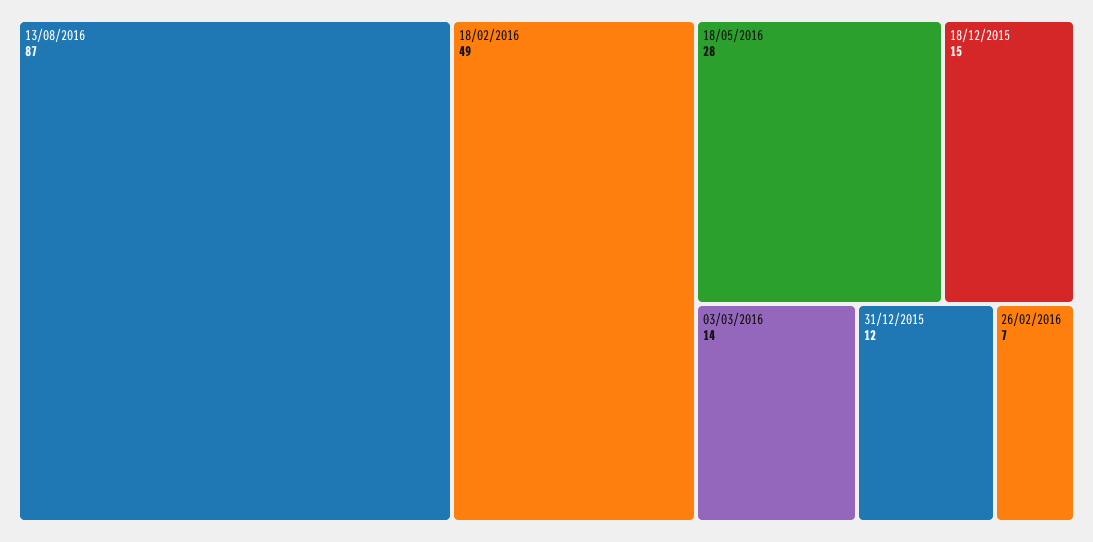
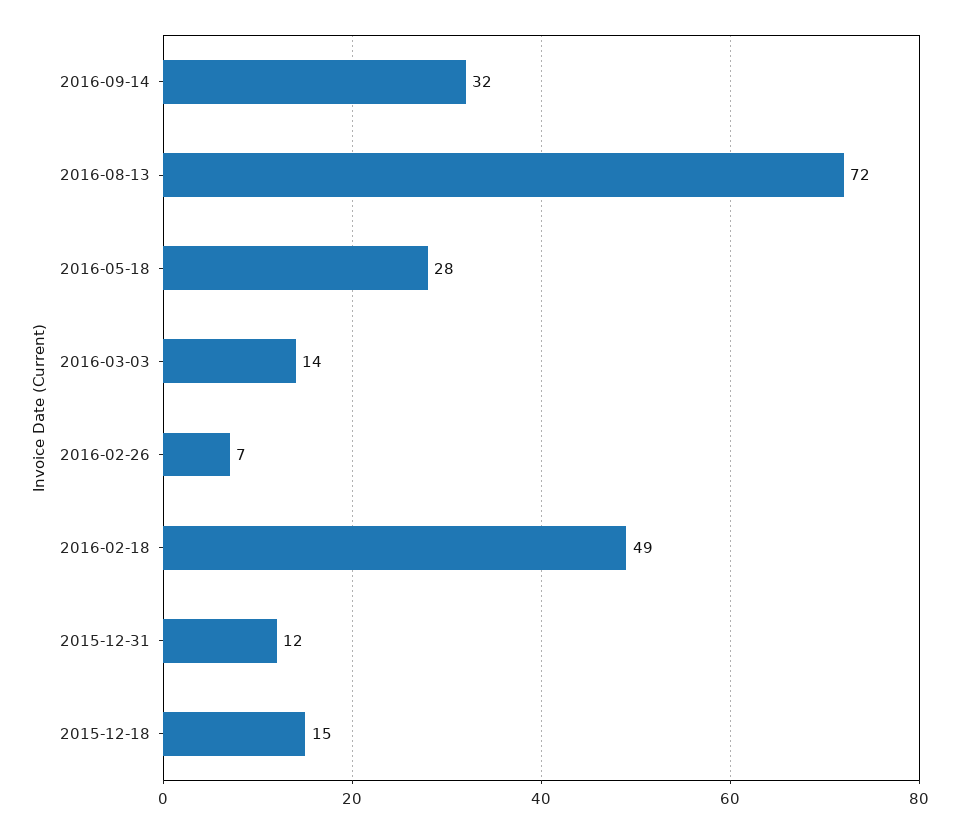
13/08/2016: 87 -> 72
2016-09-14: none -> 32

